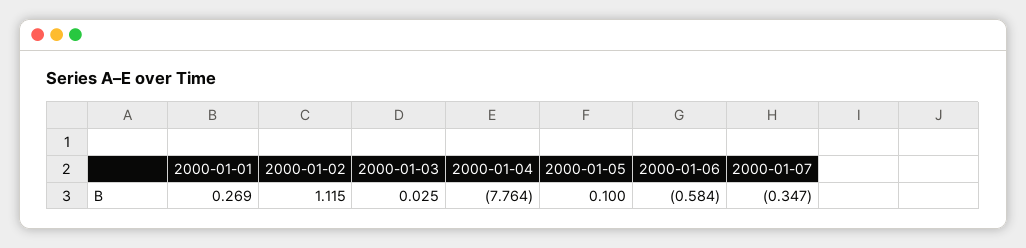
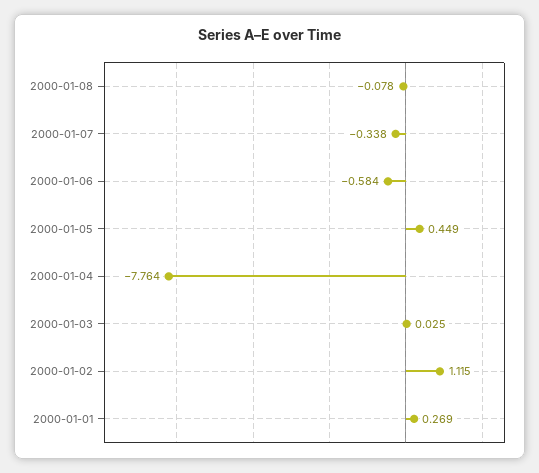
2000-01-05: 0.1 -> 0.449
2000-01-07: -0.347 -> -0.338
2000-01-08: none -> -0.078

